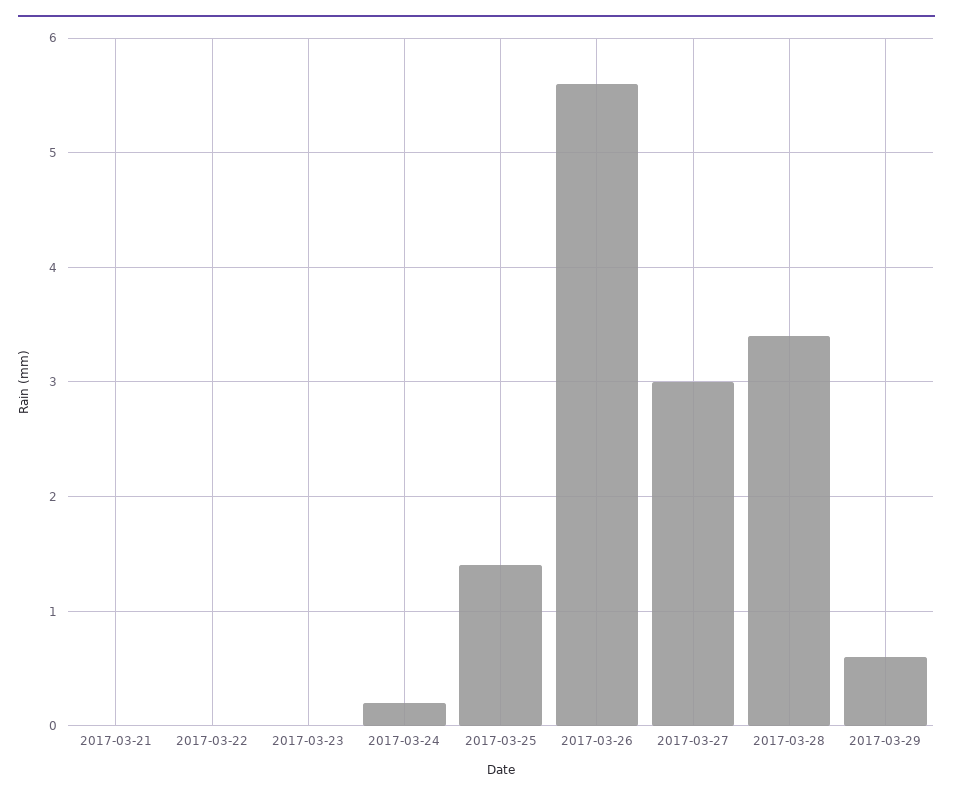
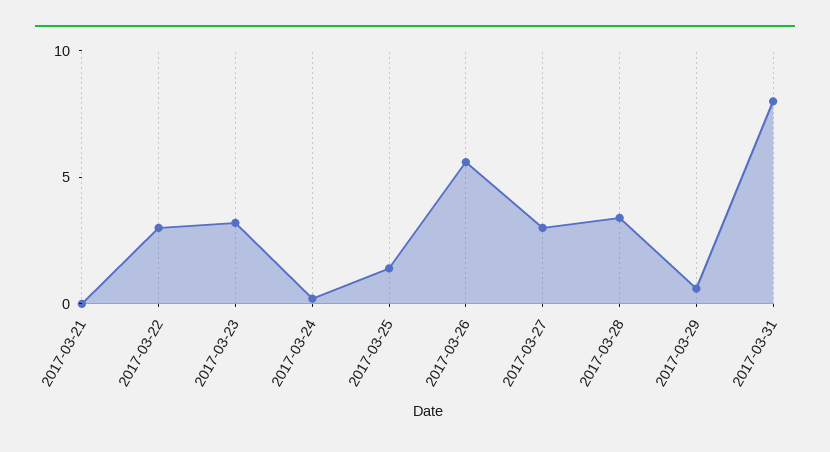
2017-03-22: 0 -> 3
2017-03-23: 0 -> 3
2017-03-31: none -> 8

